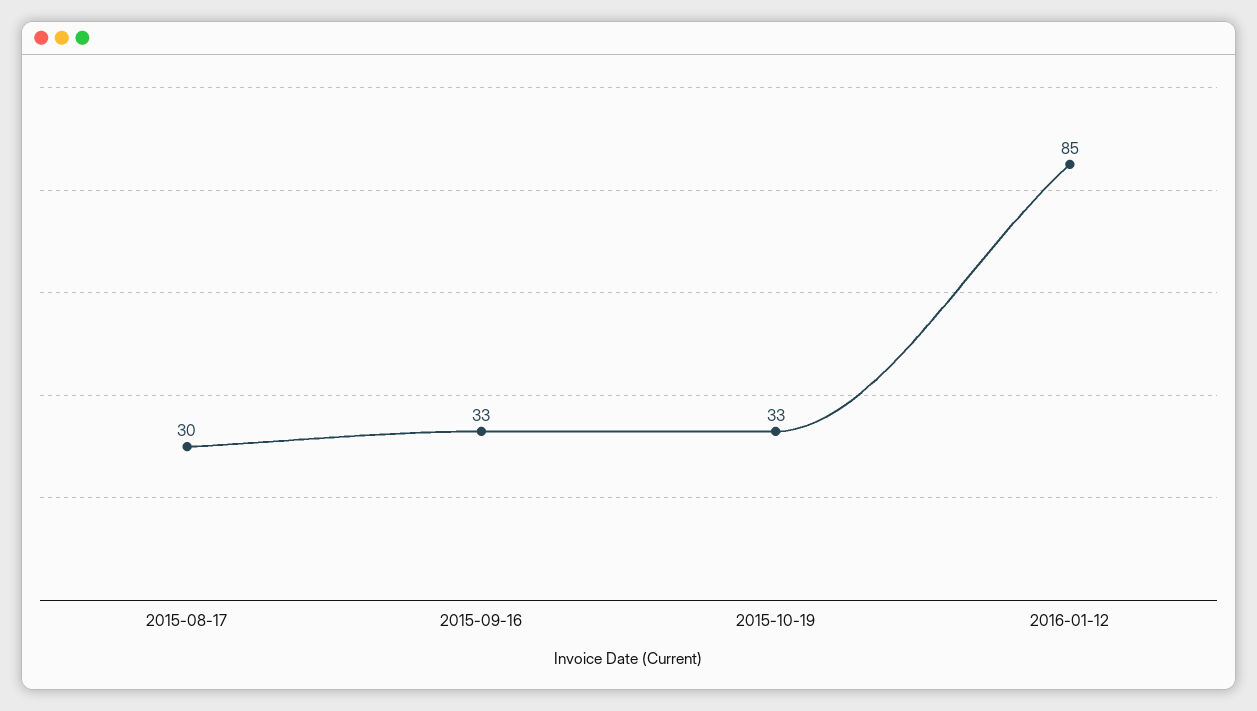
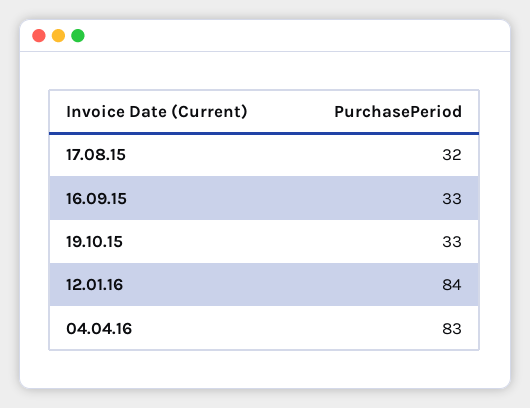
2015-08-17: 30 -> 32
2016-01-12: 85 -> 84
04.04.16: none -> 83

